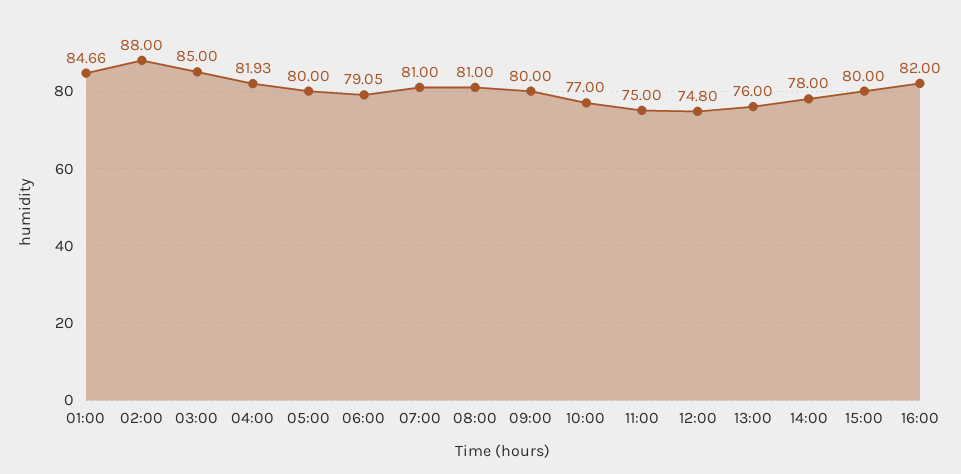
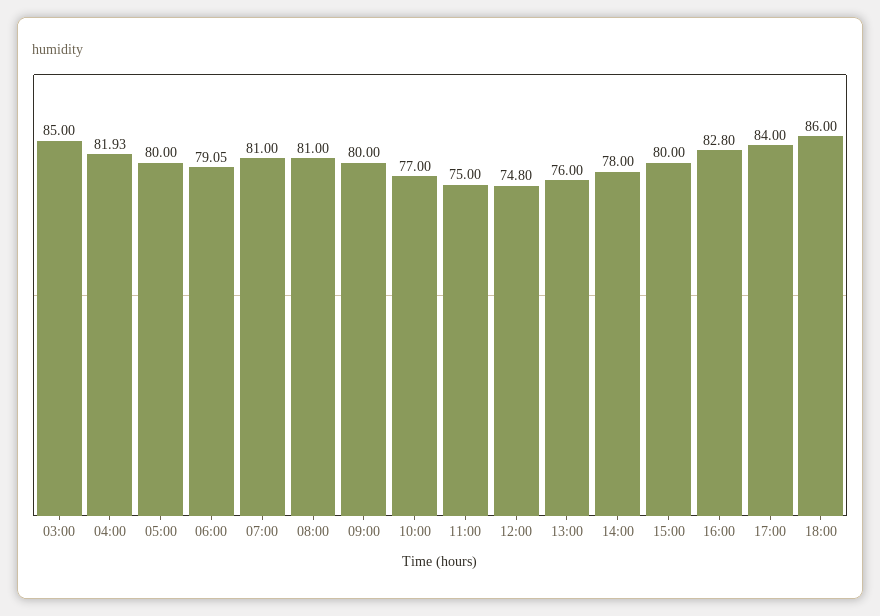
01:00: 84.66 -> none
02:00: 88 -> none
16:00: 82 -> 82.8
17:00: none -> 84
18:00: none -> 86

